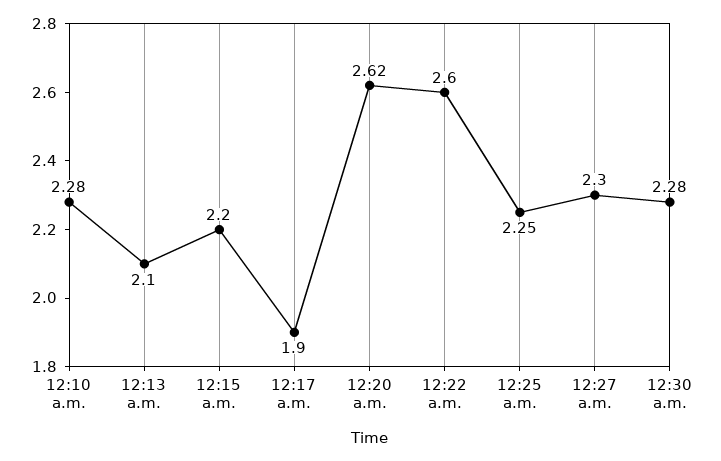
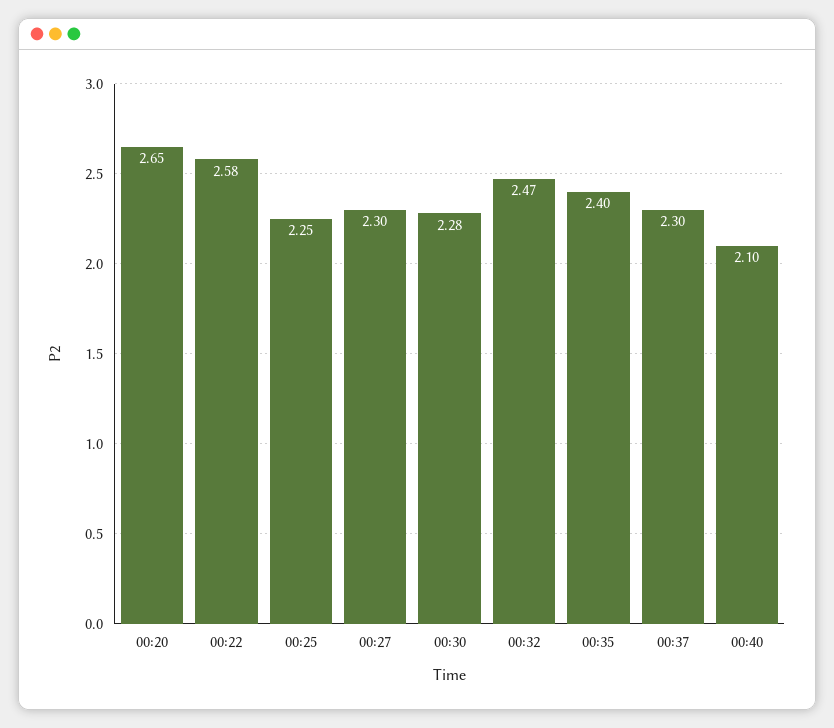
12:10 a.m.: 2.28 -> none
12:13 a.m.: 2.1 -> none
12:15 a.m.: 2.2 -> none
12:17 a.m.: 1.9 -> none
12:20 a.m.: 2.62 -> 2.65
12:22 a.m.: 2.6 -> 2.58
00:32: none -> 2.47
00:35: none -> 2.4
00:37: none -> 2.3
00:40: none -> 2.1

